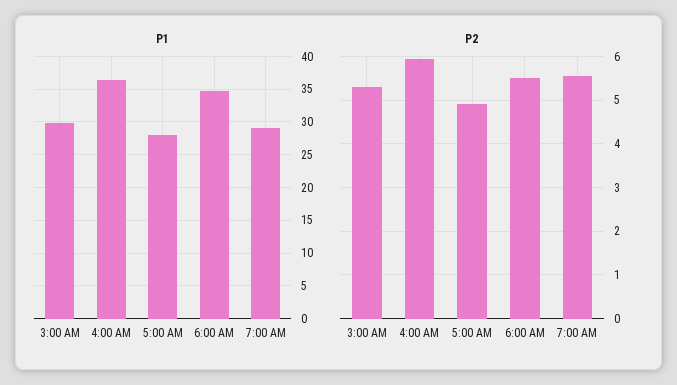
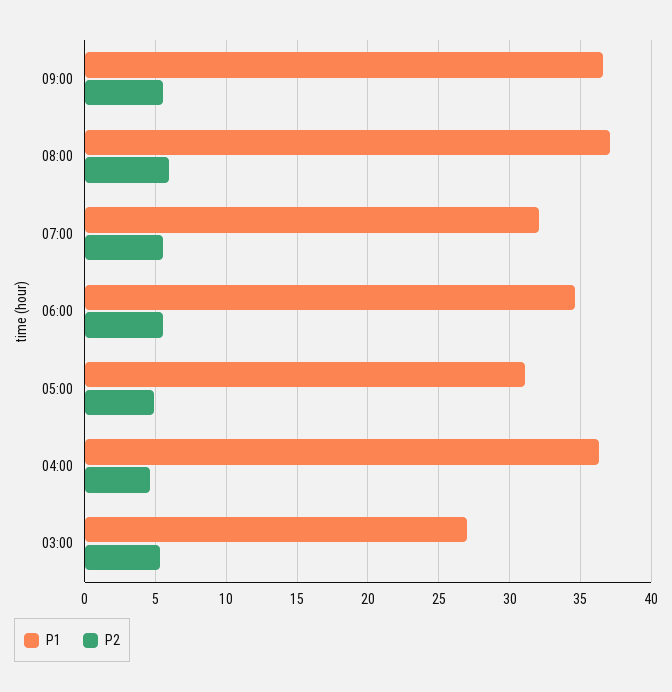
P1, 3:00 AM: 30 -> 27
P1, 5:00 AM: 28 -> 31
P1, 7:00 AM: 29 -> 32
P2, 4:00 AM: 6 -> 4.5
P1, 09:00: none -> 36.5
P2, 09:00: none -> 5.5
P1, 08:00: none -> 37
P2, 08:00: none -> 6

